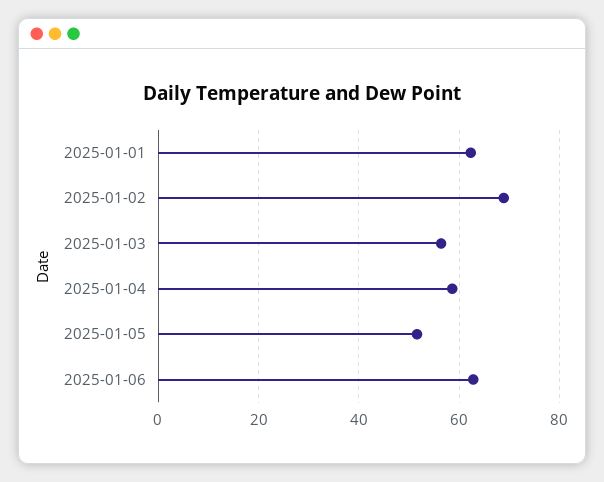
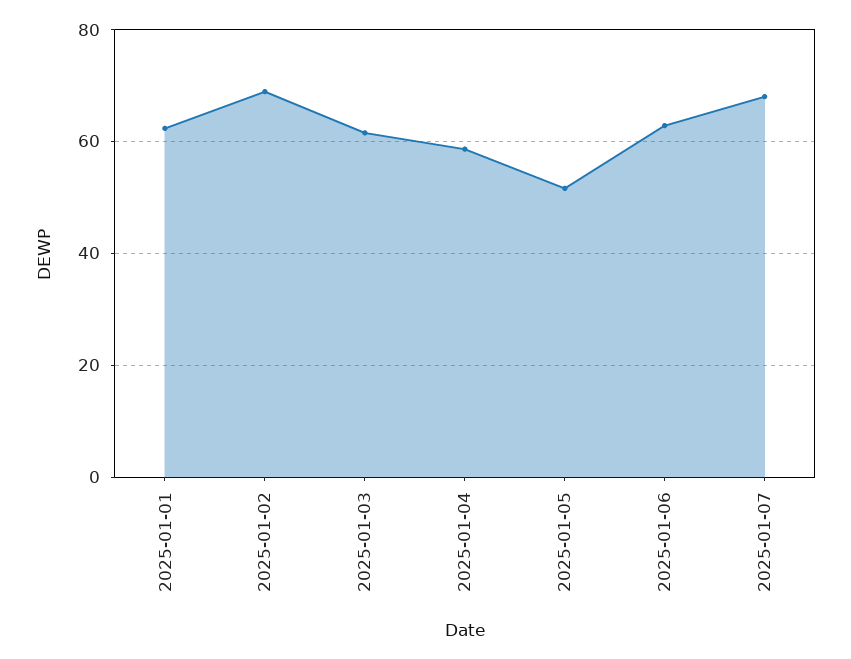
2025-01-03: 56 -> 62
2025-01-07: none -> 68

